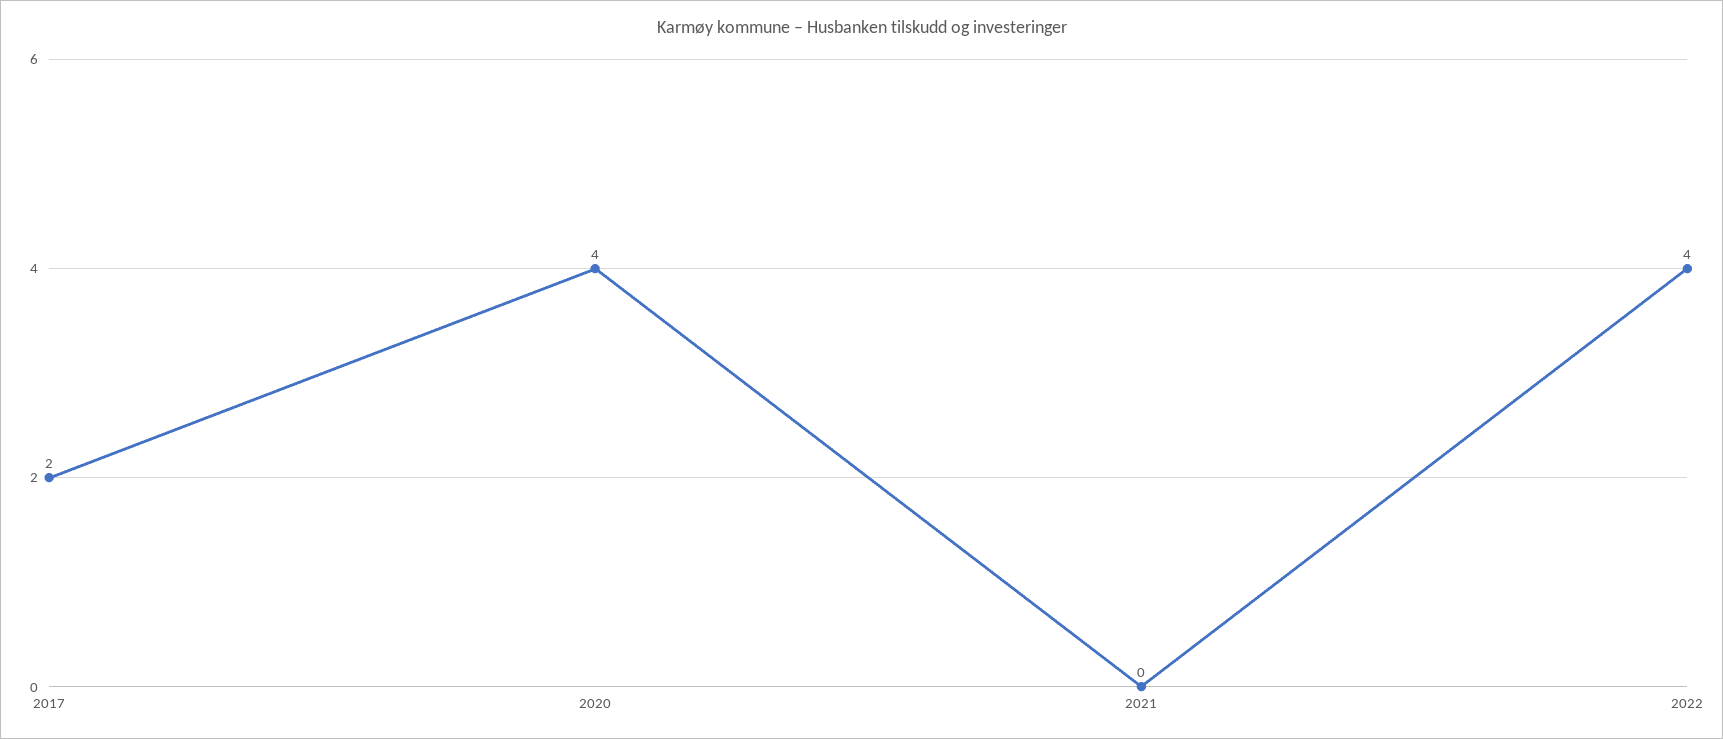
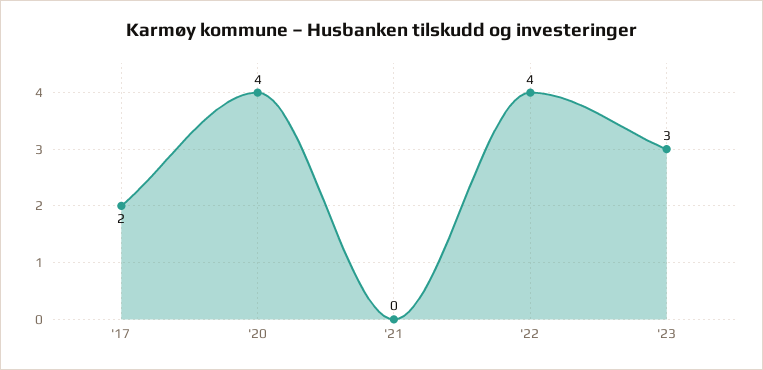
'23: none -> 3

